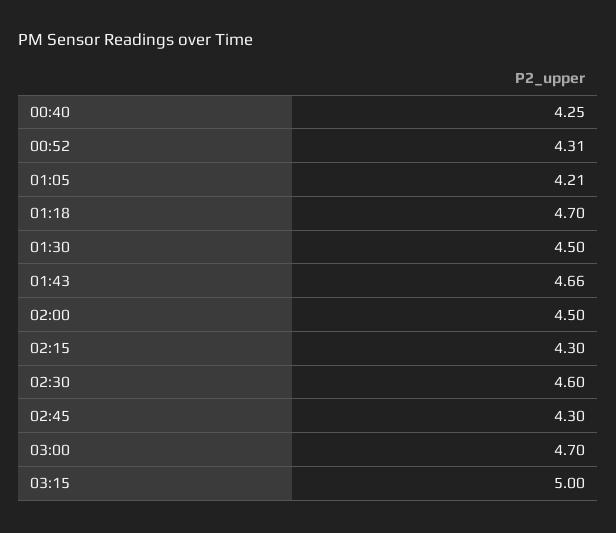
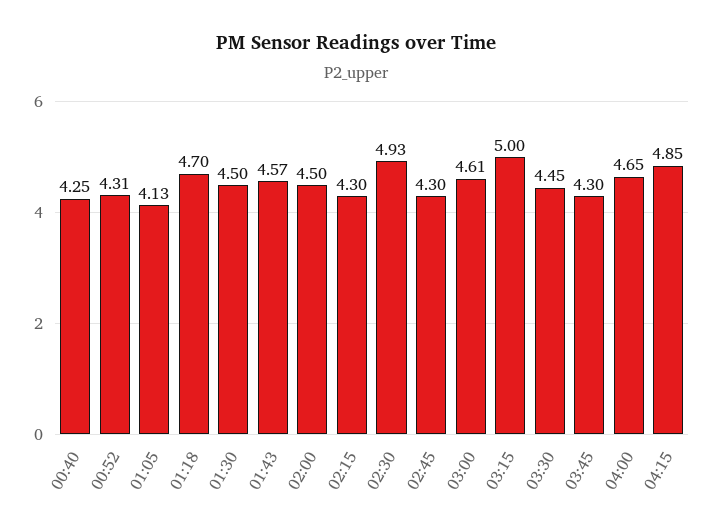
01:05: 4.21 -> 4.13
01:43: 4.66 -> 4.57
02:30: 4.6 -> 4.93
03:00: 4.7 -> 4.61
03:30: none -> 4.45
03:45: none -> 4.3
04:00: none -> 4.65
04:15: none -> 4.85

